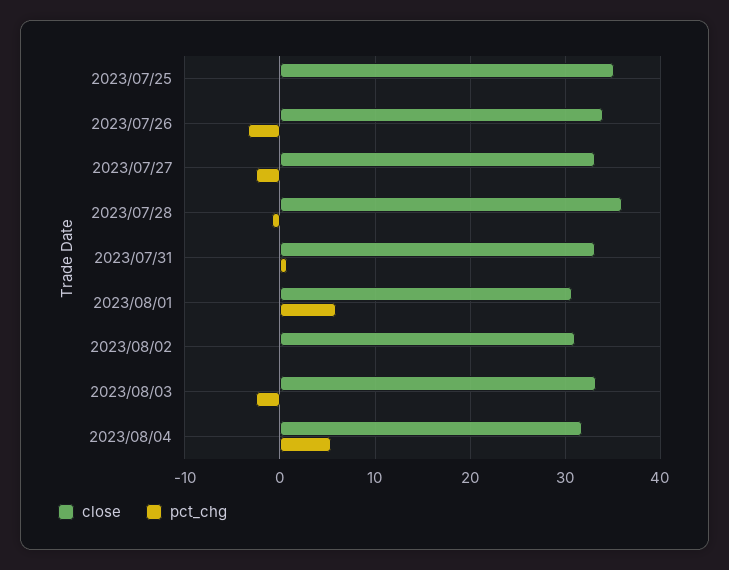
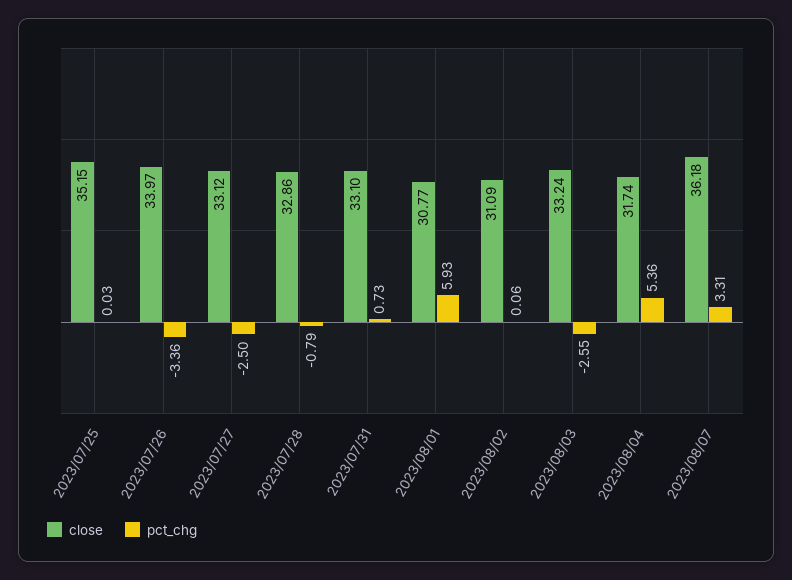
close, 2023/07/28: 36 -> 32.86
close, 2023/08/07: none -> 36.18
pct_chg, 2023/08/07: none -> 3.31

